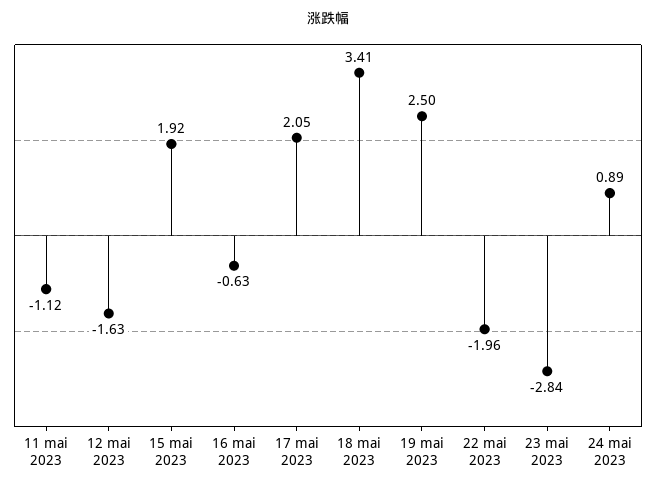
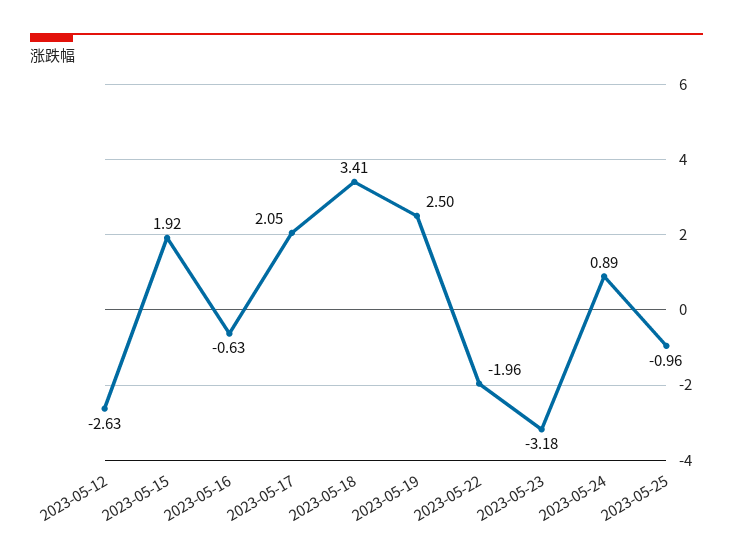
11 mai 2023: -1.12 -> none
12 mai 2023: -1.63 -> -2.63
23 mai 2023: -2.84 -> -3.18
2023-05-25: none -> -0.96

